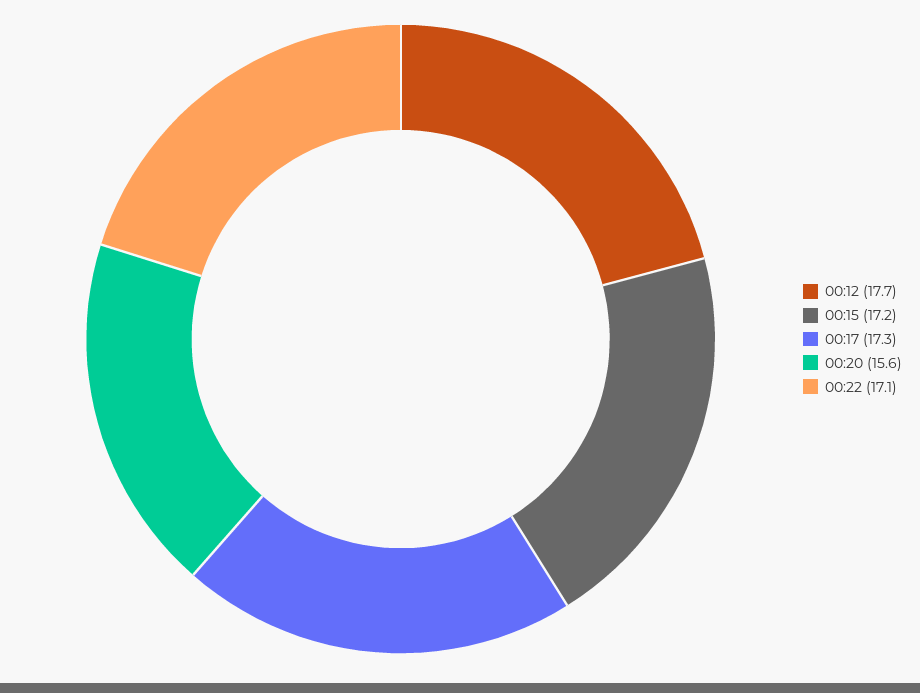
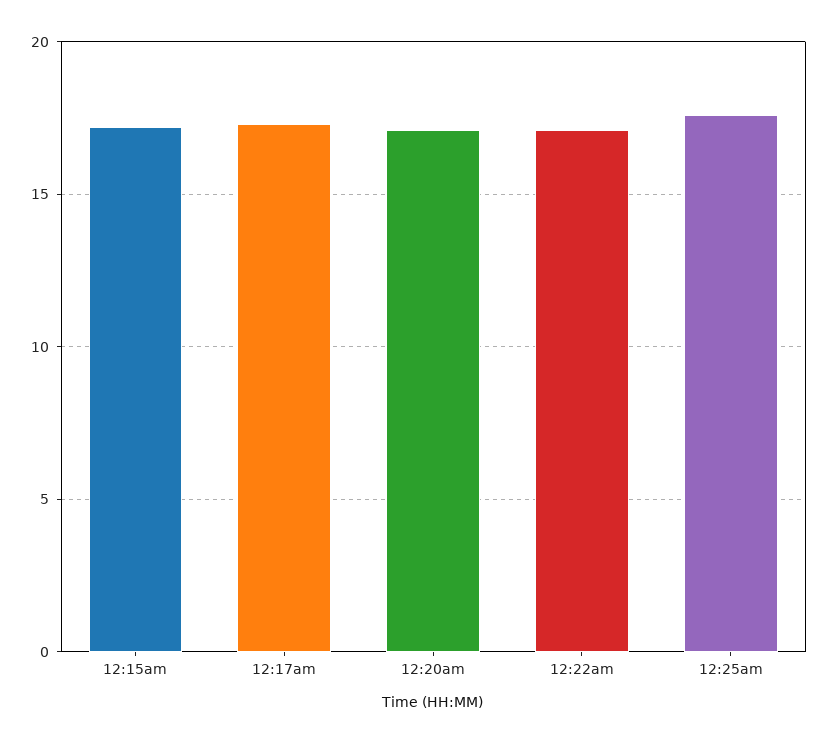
00:12: 17.7 -> none
00:20: 15.6 -> 17
12:25am: none -> 17.5

